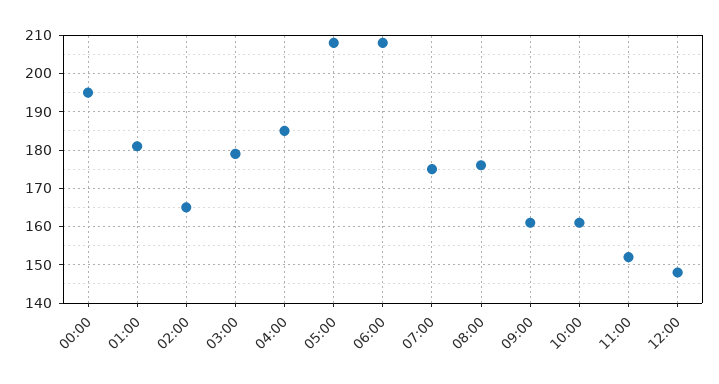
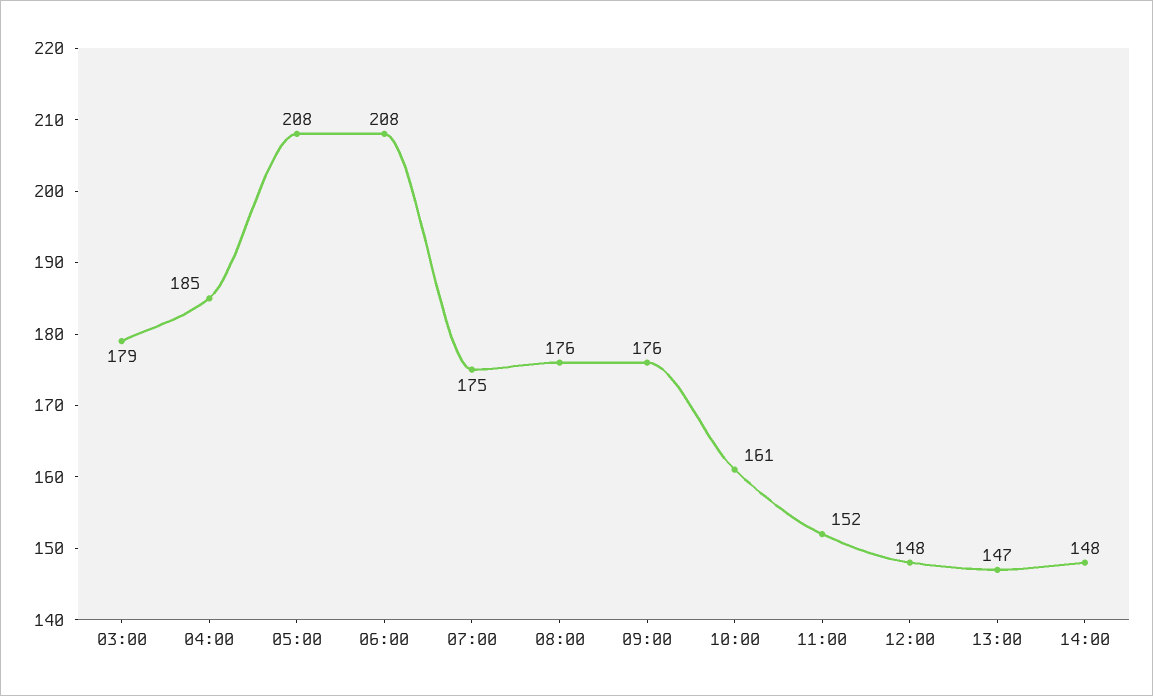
00:00: 195 -> none
01:00: 180 -> none
02:00: 165 -> none
09:00: 160 -> 176
13:00: none -> 147
14:00: none -> 148

